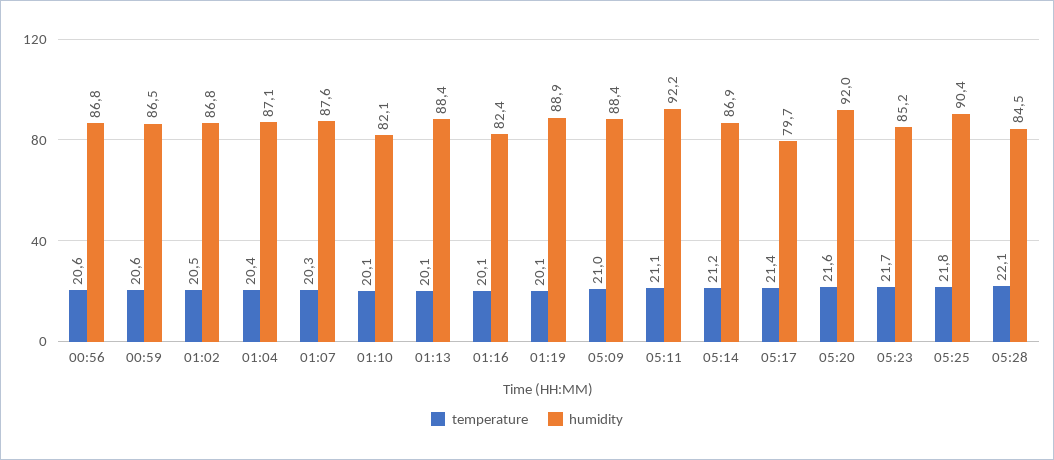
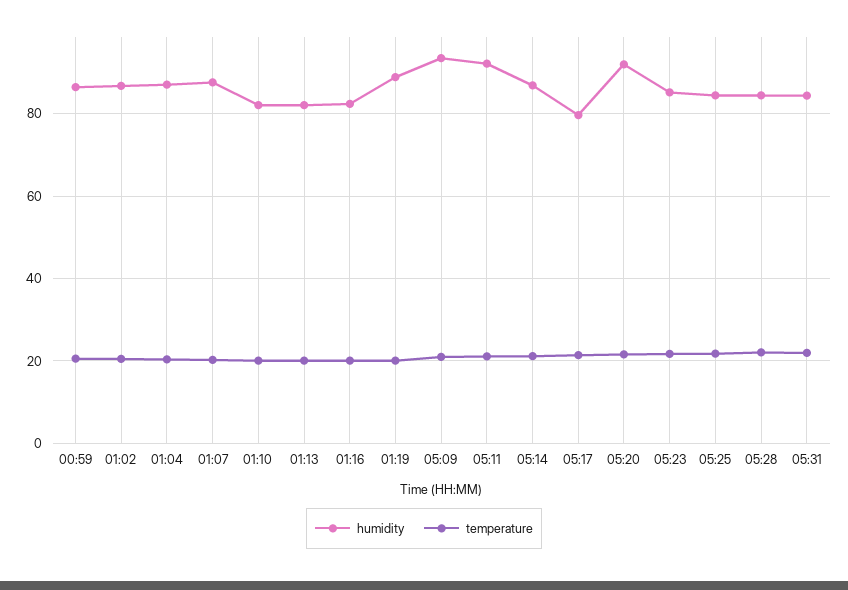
temperature, 00:56: 20.6 -> none
humidity, 00:56: 86.8 -> none
humidity, 01:13: 88.4 -> 82
humidity, 05:09: 88.4 -> 94
humidity, 05:25: 90.4 -> 84
humidity, 05:31: none -> 84
temperature, 05:31: none -> 22

